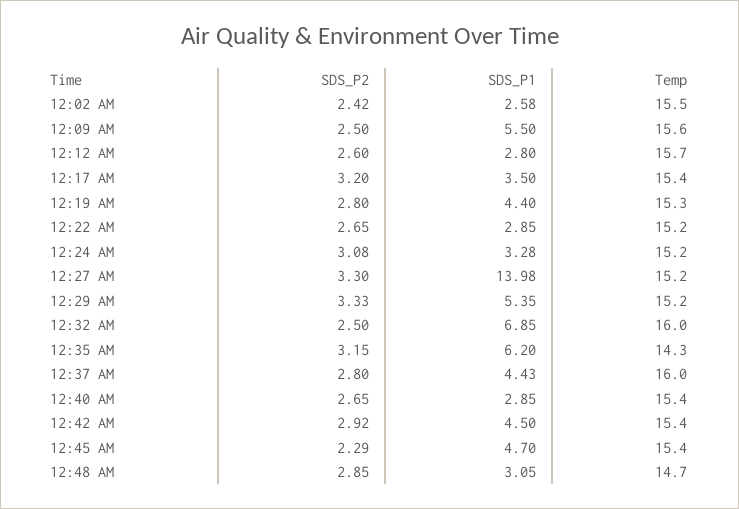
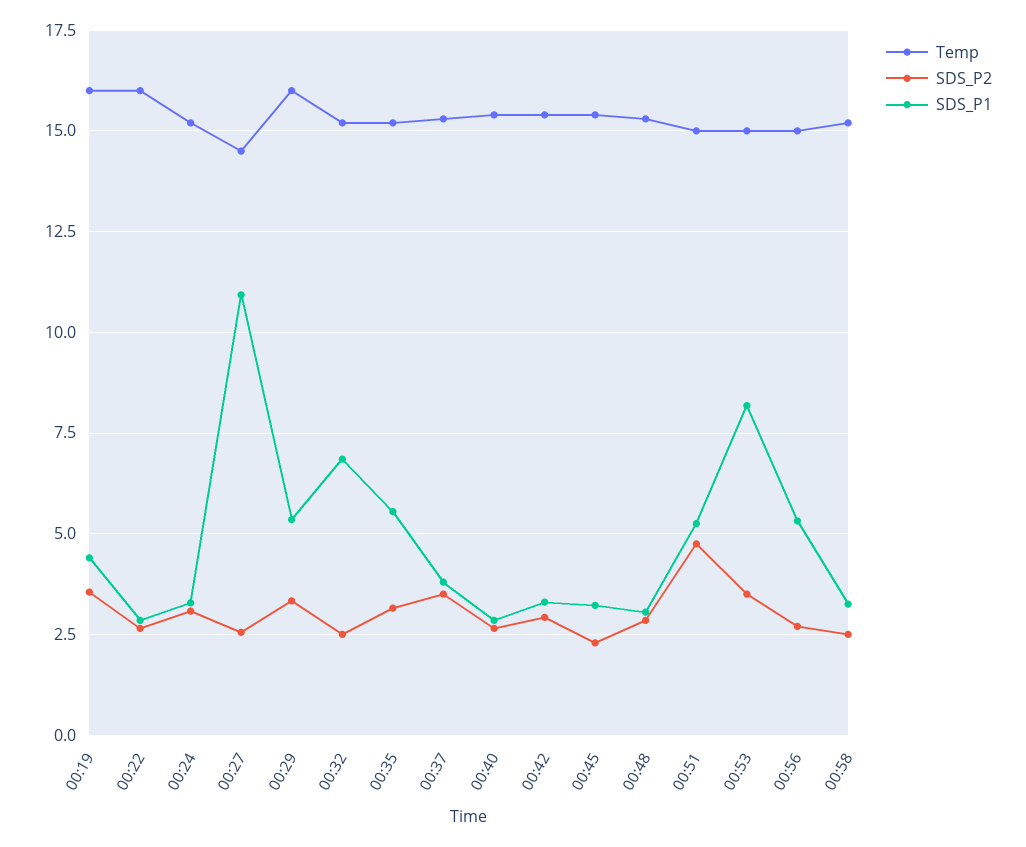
SDS_P2, 12:02 AM: 2.42 -> none
SDS_P1, 12:02 AM: 2.58 -> none
Temp, 12:02 AM: 15.5 -> none
SDS_P2, 12:09 AM: 2.5 -> none
SDS_P1, 12:09 AM: 5.5 -> none
Temp, 12:09 AM: 15.6 -> none
SDS_P2, 12:12 AM: 2.6 -> none
SDS_P1, 12:12 AM: 2.8 -> none
Temp, 12:12 AM: 15.7 -> none
SDS_P2, 12:17 AM: 3.2 -> none
SDS_P1, 12:17 AM: 3.5 -> none
Temp, 12:17 AM: 15.4 -> none
SDS_P2, 12:19 AM: 2.8 -> 3.5
Temp, 12:19 AM: 15.3 -> 16
Temp, 12:22 AM: 15.2 -> 16
SDS_P2, 12:27 AM: 3.3 -> 2.5
SDS_P1, 12:27 AM: 13.98 -> 11
Temp, 12:27 AM: 15.2 -> 14.5
Temp, 12:29 AM: 15.2 -> 16
Temp, 12:32 AM: 16 -> 15.25
SDS_P1, 12:35 AM: 6.2 -> 5.5
Temp, 12:35 AM: 14.3 -> 15.25
SDS_P2, 12:37 AM: 2.8 -> 3.5
SDS_P1, 12:37 AM: 4.43 -> 3.75
Temp, 12:37 AM: 16 -> 15.25
SDS_P1, 12:42 AM: 4.5 -> 3.25
SDS_P1, 12:45 AM: 4.7 -> 3.25
Temp, 12:48 AM: 14.7 -> 15.25
Temp, 00:51: none -> 15
SDS_P2, 00:51: none -> 4.75
SDS_P1, 00:51: none -> 5.25
Temp, 00:53: none -> 15
SDS_P2, 00:53: none -> 3.5
SDS_P1, 00:53: none -> 8.25
Temp, 00:56: none -> 15
SDS_P2, 00:56: none -> 2.75
SDS_P1, 00:56: none -> 5.25
Temp, 00:58: none -> 15.25
SDS_P2, 00:58: none -> 2.5
SDS_P1, 00:58: none -> 3.25

